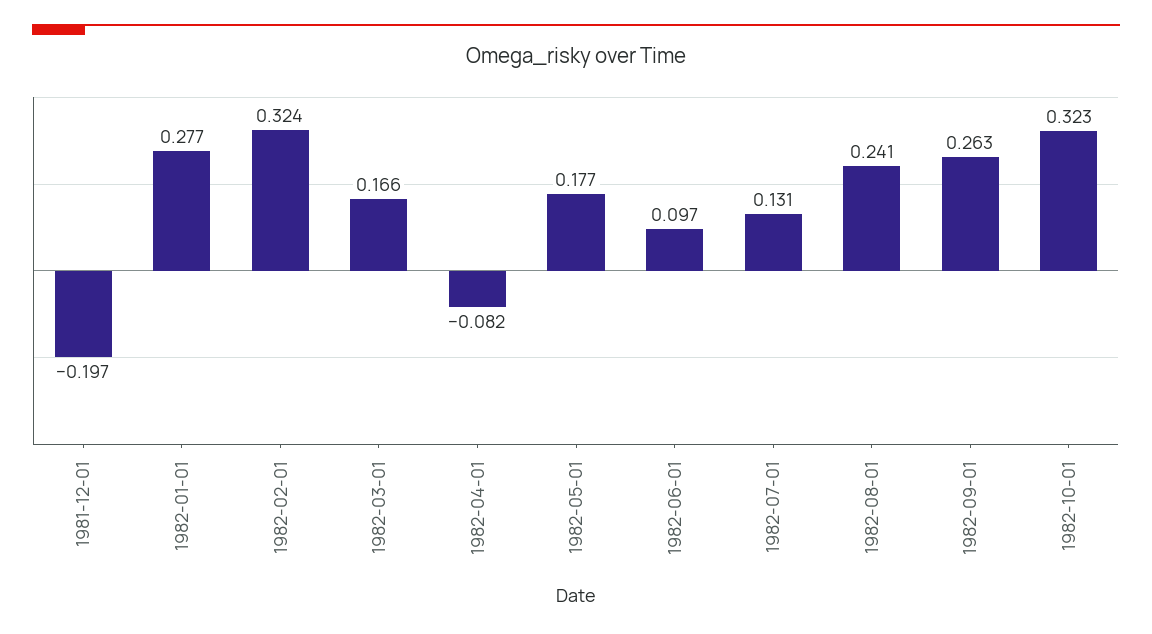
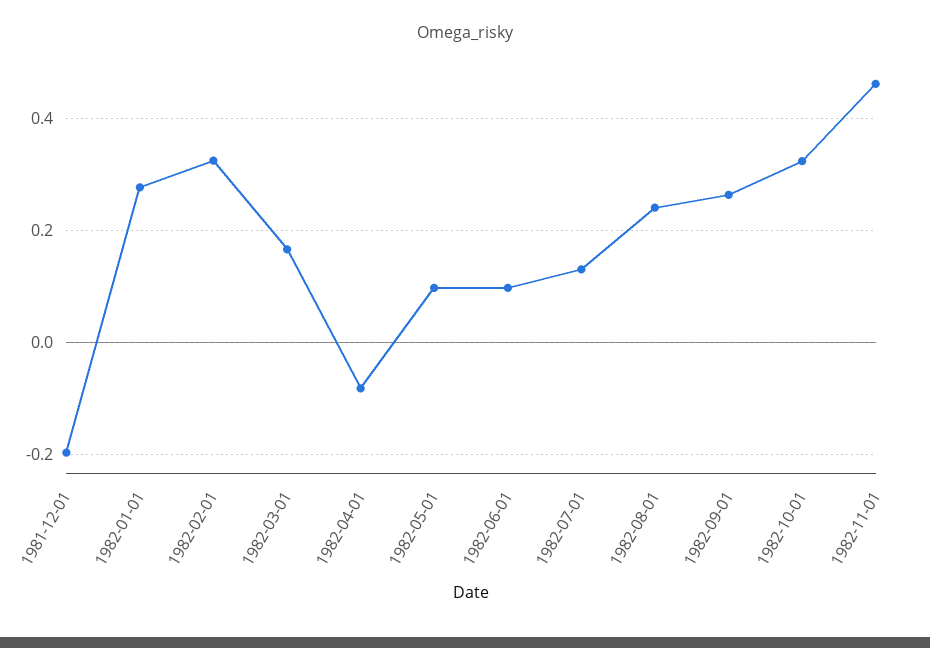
1982-05-01: 0.177 -> 0.1
1982-11-01: none -> 0.46

